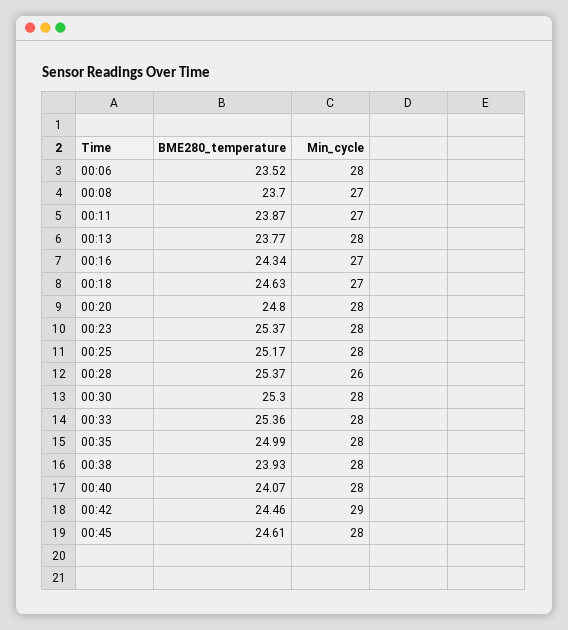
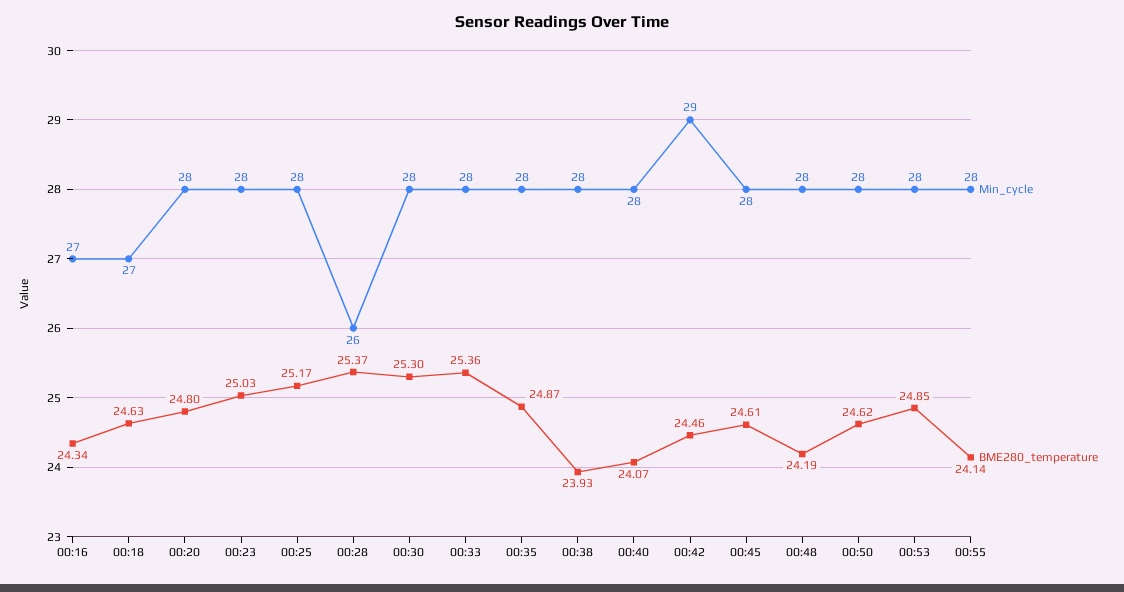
BME280_temperature, 00:06: 23.52 -> none
Min_cycle, 00:06: 28 -> none
BME280_temperature, 00:08: 23.7 -> none
Min_cycle, 00:08: 27 -> none
BME280_temperature, 00:11: 23.87 -> none
Min_cycle, 00:11: 27 -> none
BME280_temperature, 00:13: 23.77 -> none
Min_cycle, 00:13: 28 -> none
BME280_temperature, 00:23: 25.37 -> 25.03
BME280_temperature, 00:35: 24.99 -> 24.87
Min_cycle, 00:48: none -> 28
BME280_temperature, 00:48: none -> 24.19
Min_cycle, 00:50: none -> 28
BME280_temperature, 00:50: none -> 24.62
Min_cycle, 00:53: none -> 28
BME280_temperature, 00:53: none -> 24.85
Min_cycle, 00:55: none -> 28
BME280_temperature, 00:55: none -> 24.14

